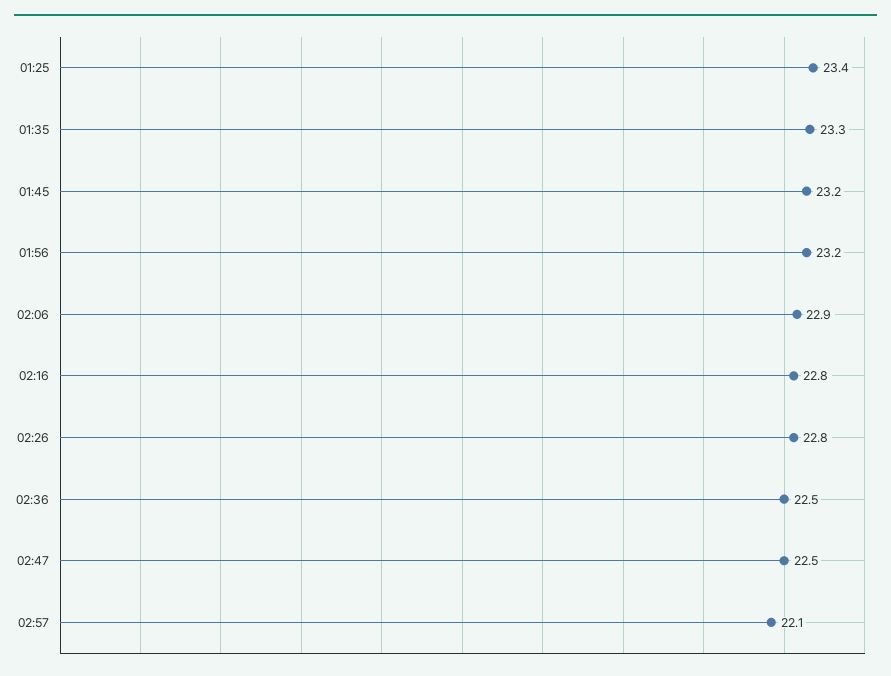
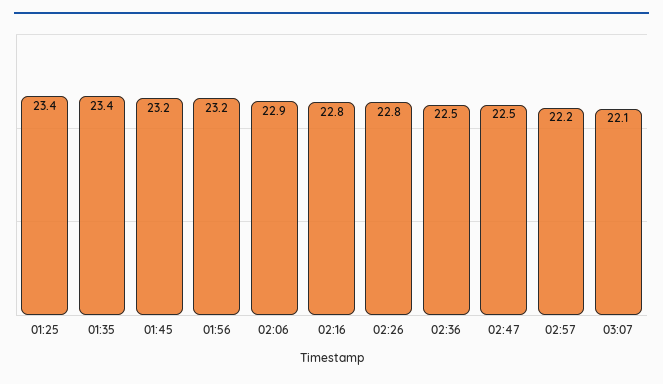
01:35: 23.3 -> 23.4
02:57: 22.1 -> 22.2
03:07: none -> 22.1

